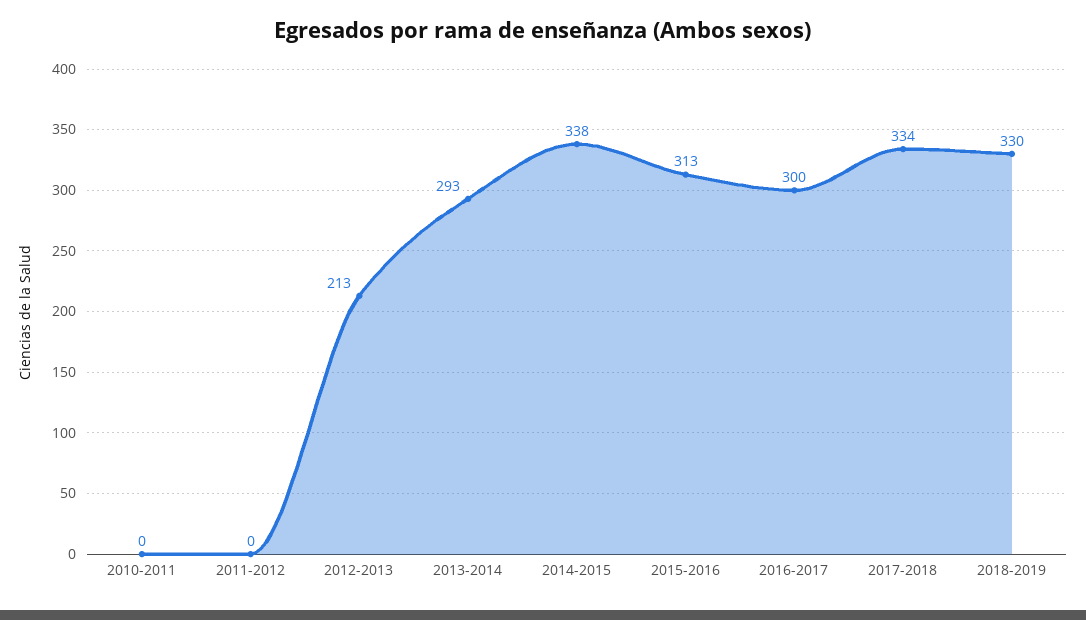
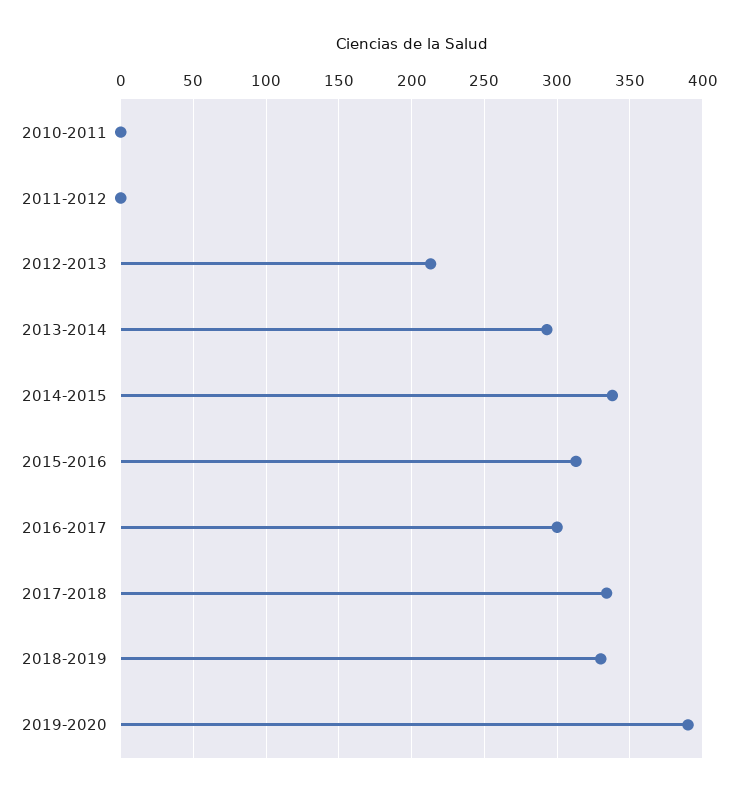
2019-2020: none -> 390

